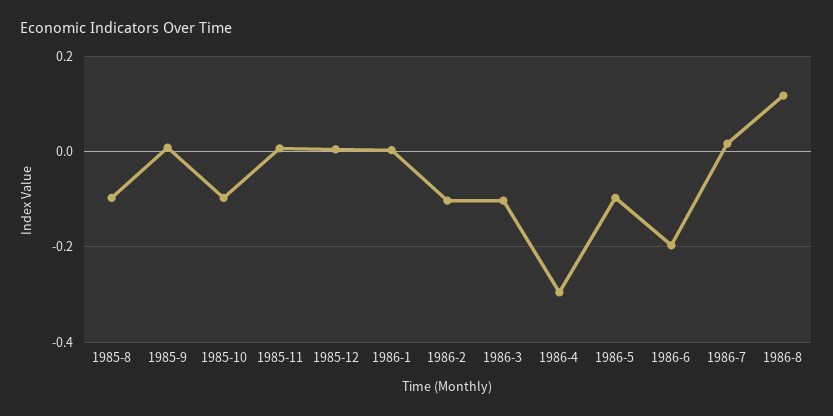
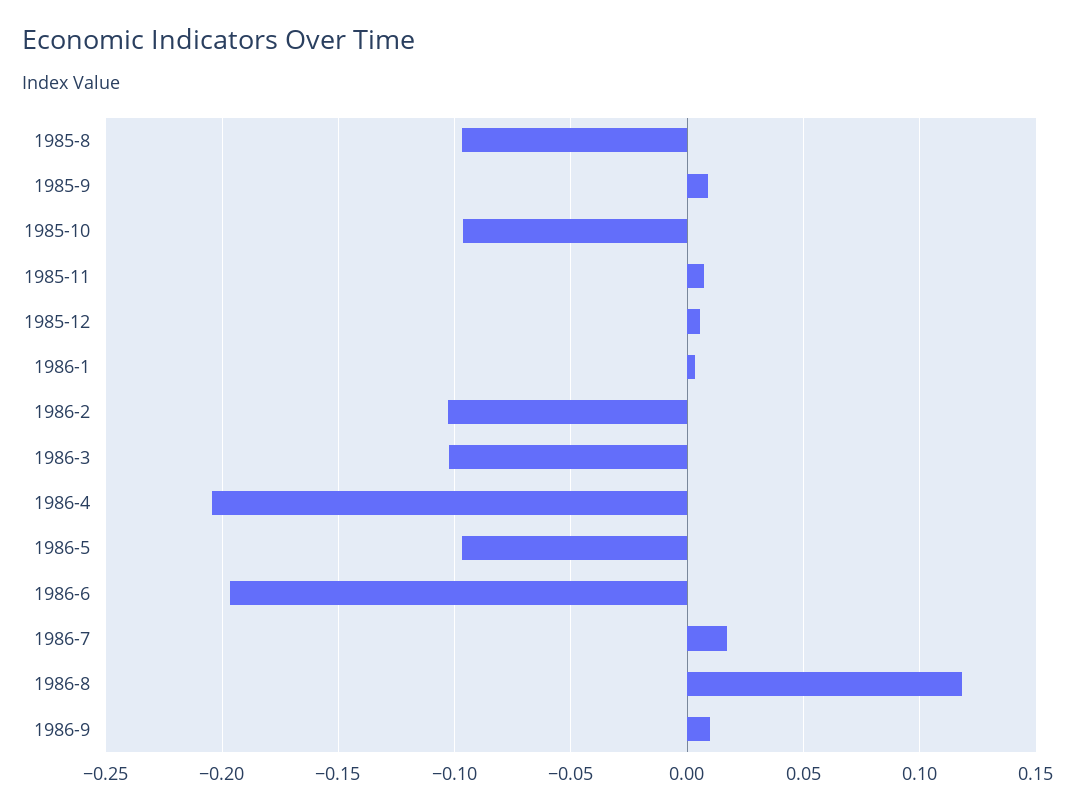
1986-4: -0.3 -> -0.205
1986-9: none -> 0.01

